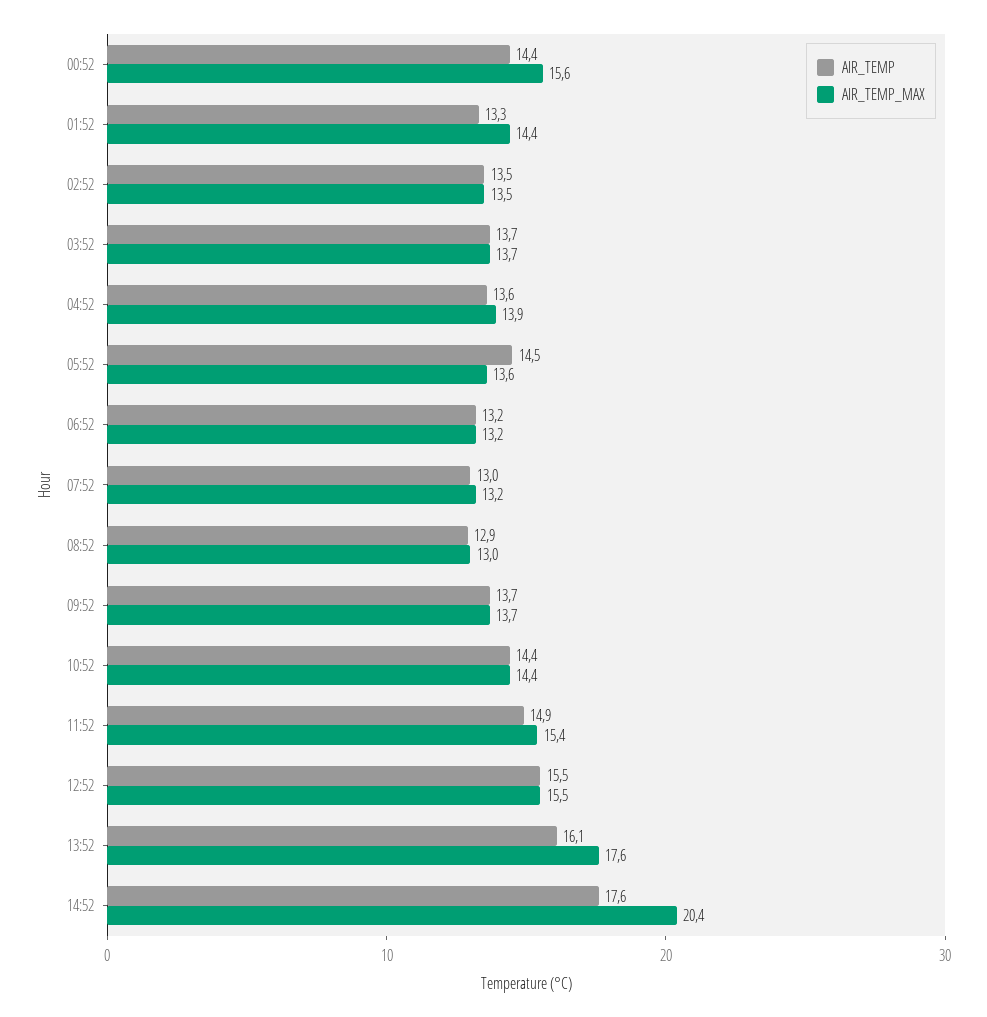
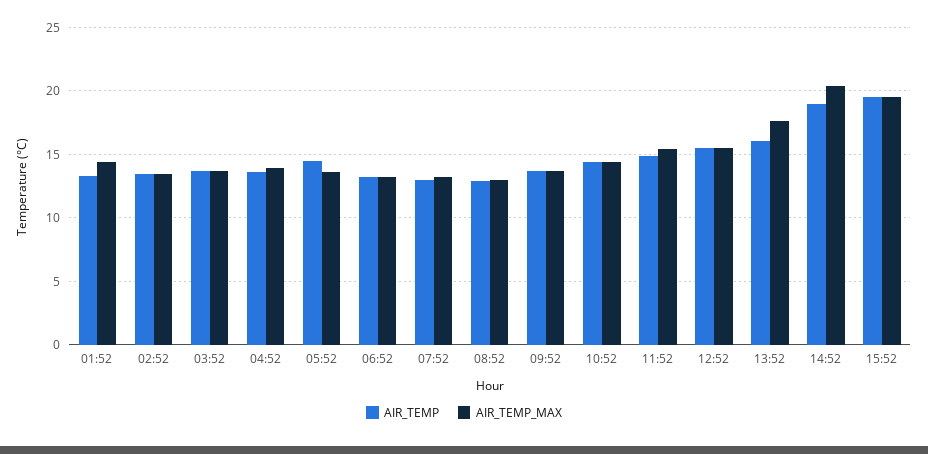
AIR_TEMP, 00:52: 14.4 -> none
AIR_TEMP_MAX, 00:52: 15.6 -> none
AIR_TEMP, 14:52: 17.6 -> 19
AIR_TEMP, 15:52: none -> 19.5
AIR_TEMP_MAX, 15:52: none -> 19.5

